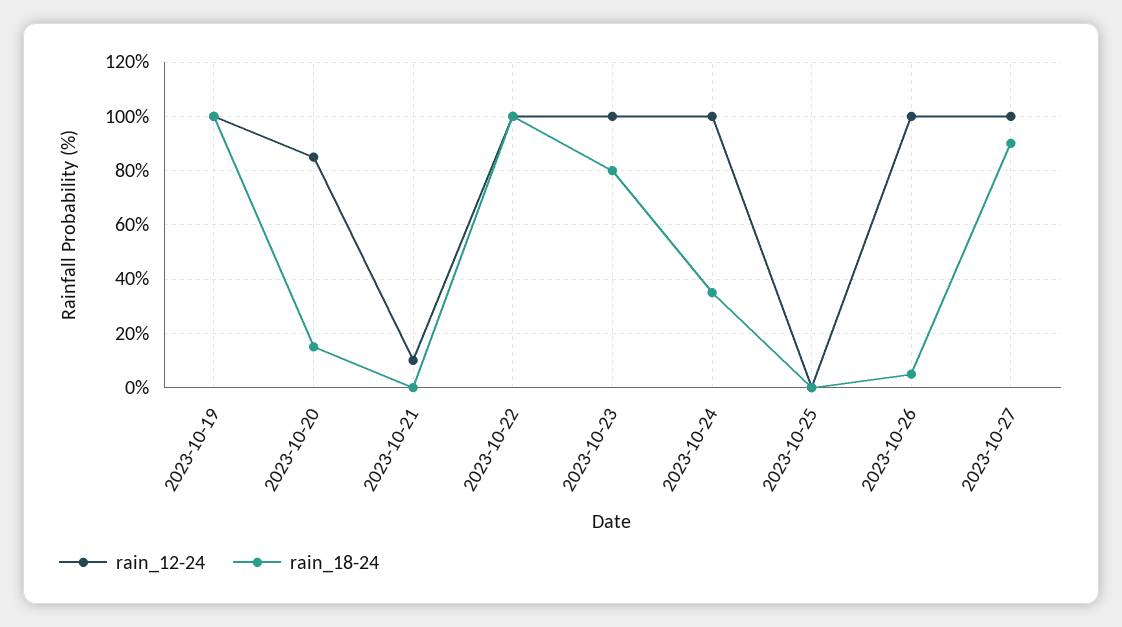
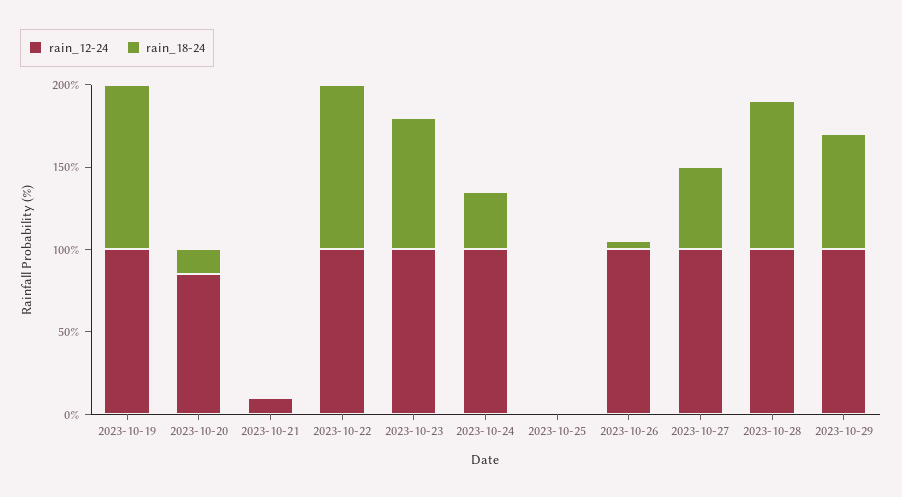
rain_18-24, 2023-10-27: 90 -> 50
rain_12-24, 2023-10-28: none -> 100
rain_18-24, 2023-10-28: none -> 90
rain_12-24, 2023-10-29: none -> 100
rain_18-24, 2023-10-29: none -> 70

